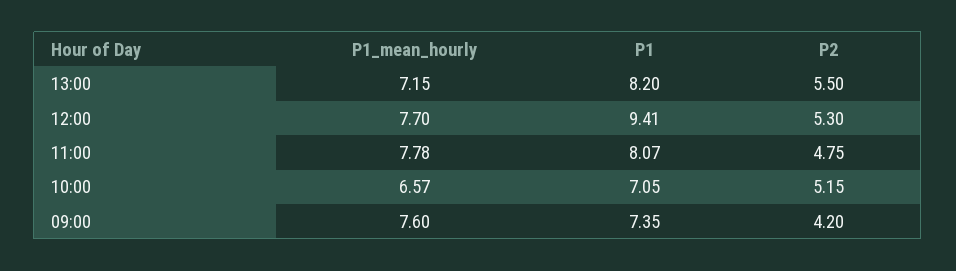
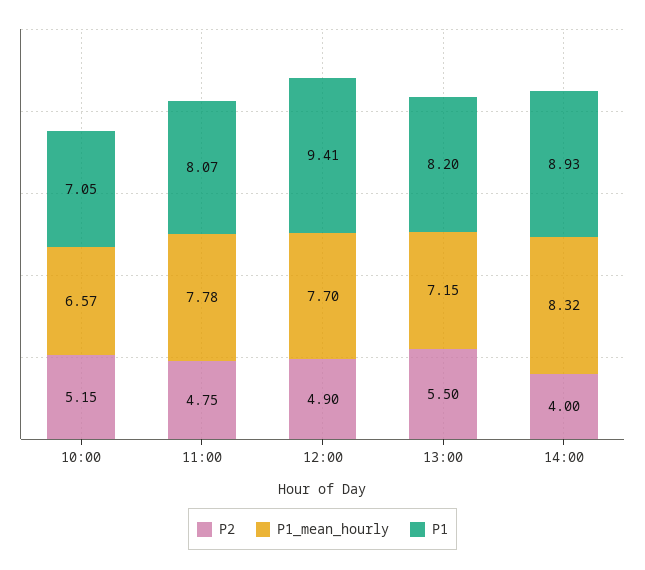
P2, 12:00: 5.3 -> 4.9
P1_mean_hourly, 09:00: 7.6 -> none
P1, 09:00: 7.35 -> none
P2, 09:00: 4.2 -> none
P2, 14:00: none -> 4
P1_mean_hourly, 14:00: none -> 8.32
P1, 14:00: none -> 8.93

